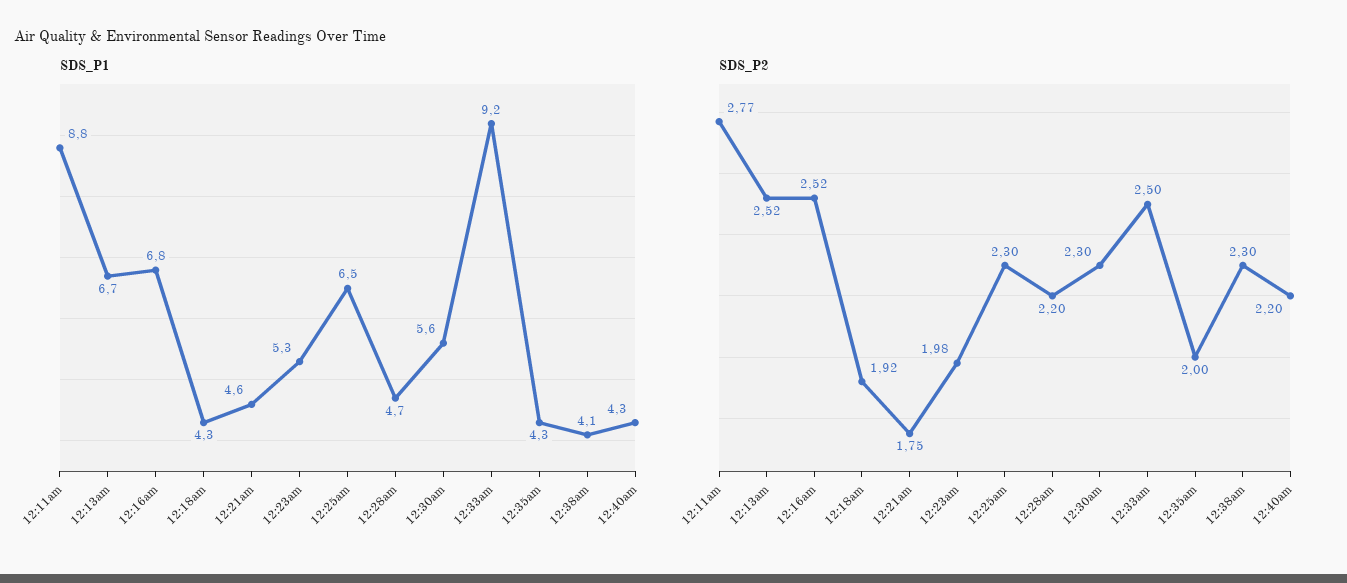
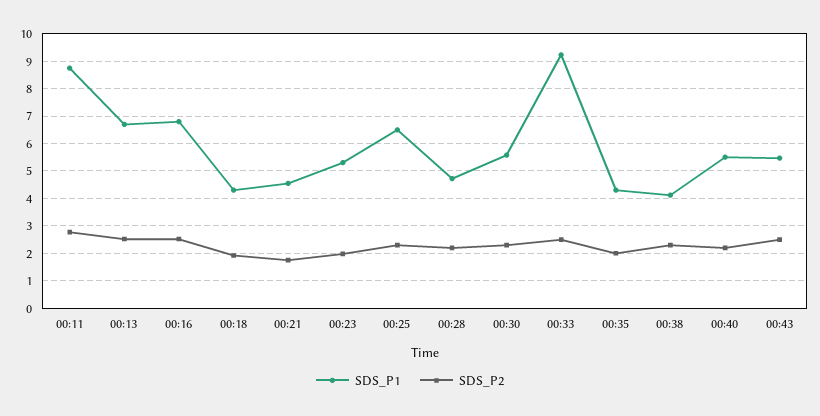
SDS_P1, 12:40am: 4.3 -> 5.5
SDS_P1, 00:43: none -> 5.5
SDS_P2, 00:43: none -> 2.5

